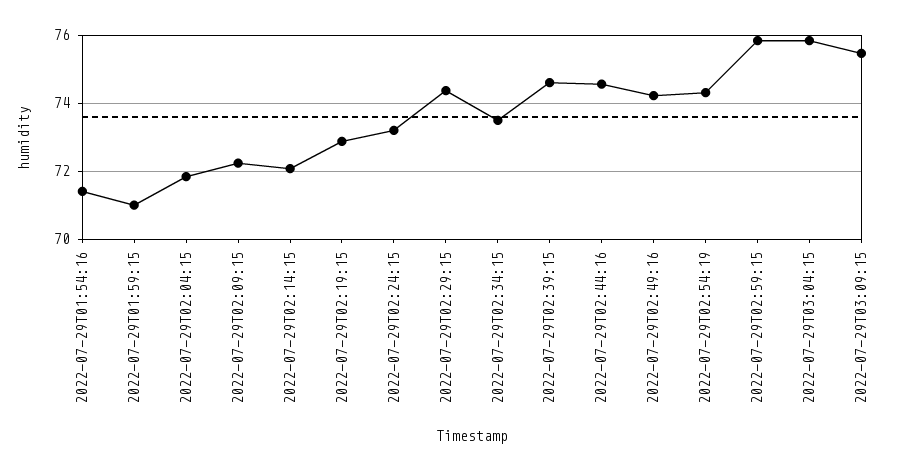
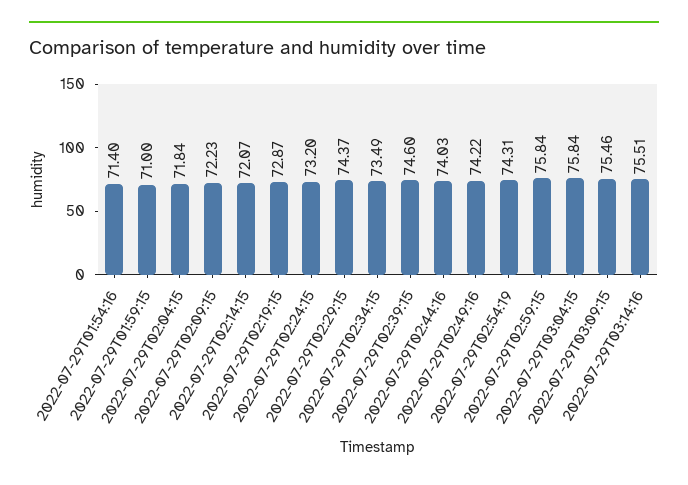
2022-07-29T02:44:16: 74.6 -> 74.03
2022-07-29T03:14:16: none -> 75.51

